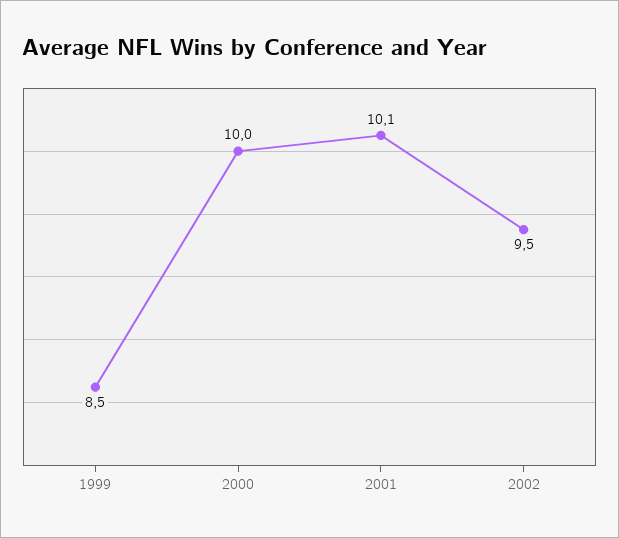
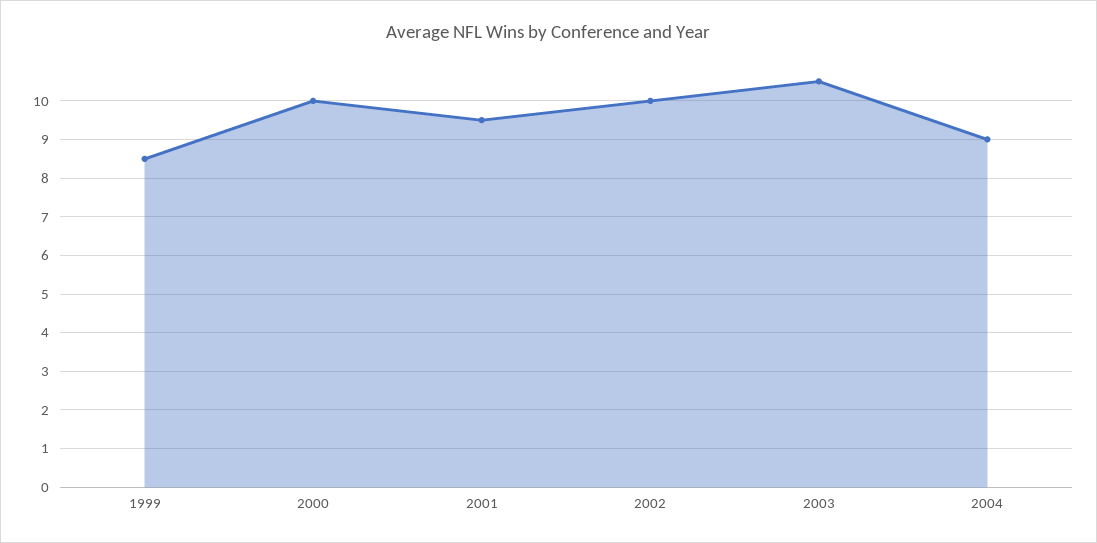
2001: 10.1 -> 9.5
2002: 9.5 -> 10
2003: none -> 10.5
2004: none -> 9

